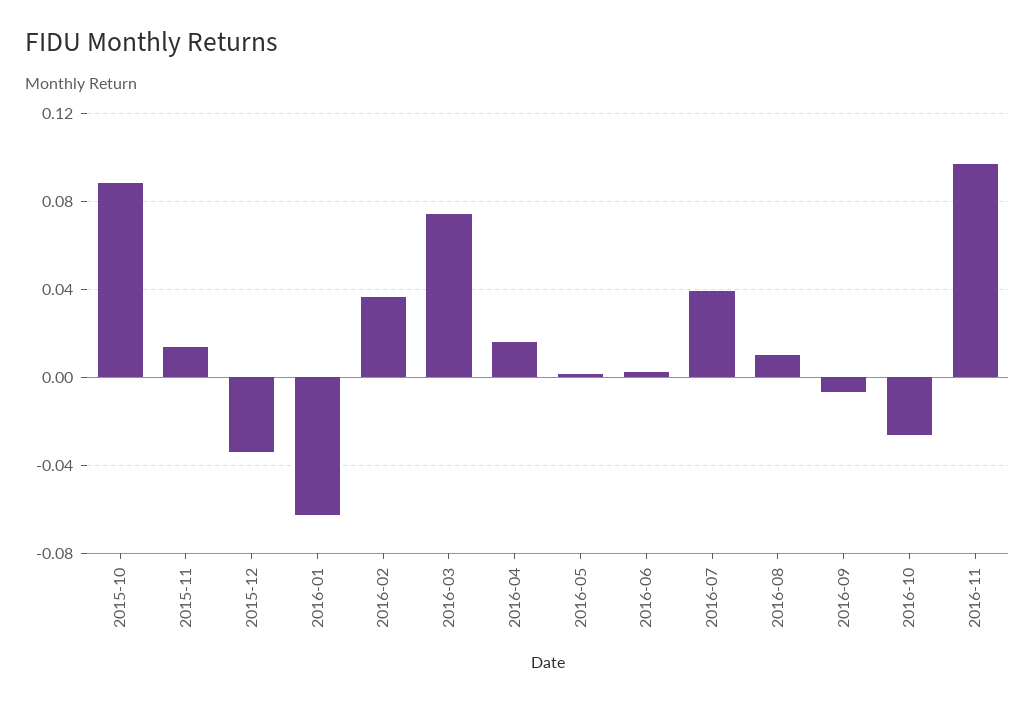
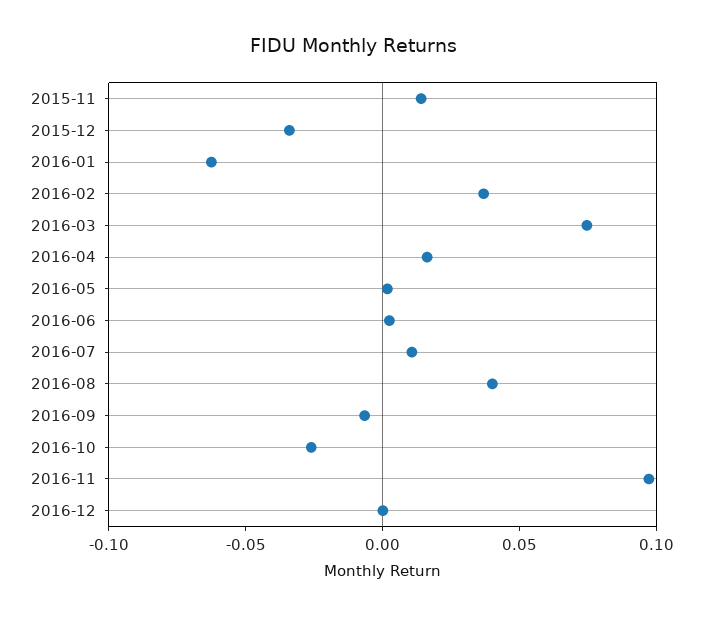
2015-10: 0.09 -> none
2016-07: 0.04 -> 0.01
2016-08: 0.01 -> 0.04
2016-12: none -> 0

